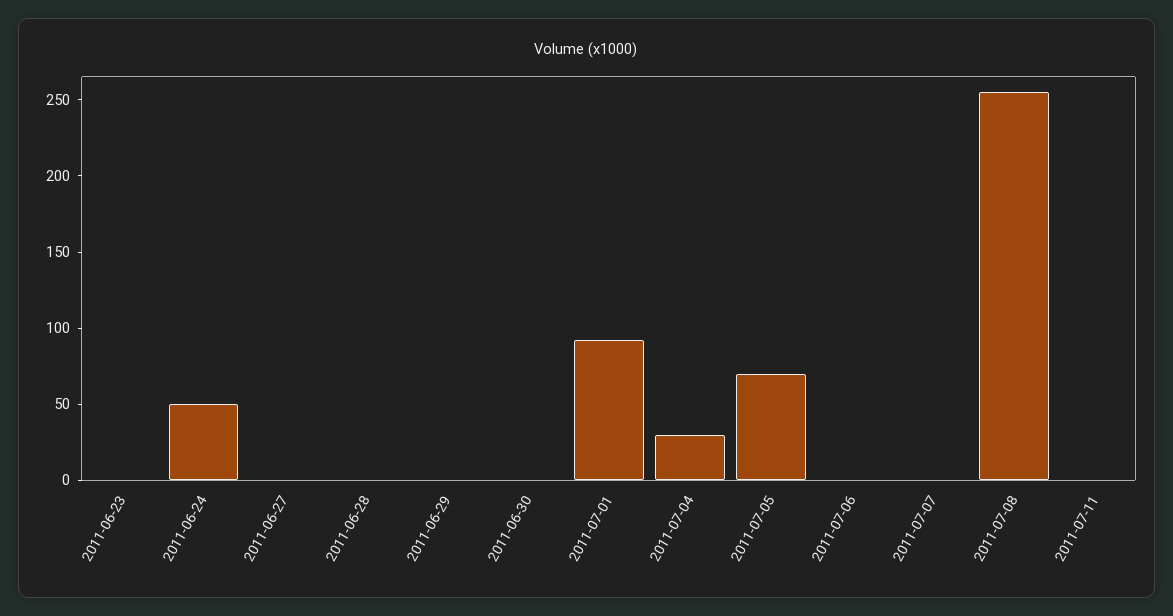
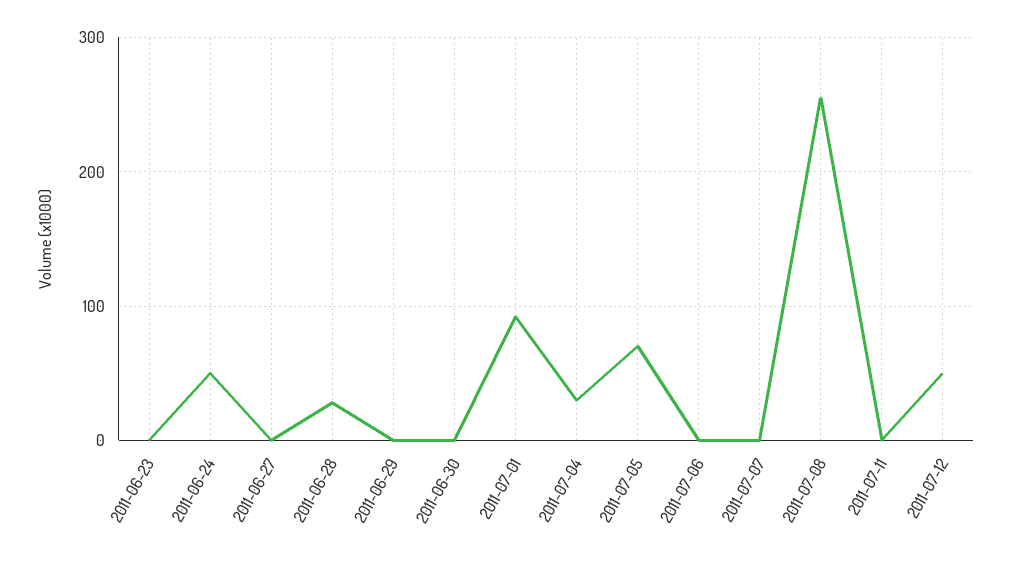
2011-06-28: 0 -> 30
2011-07-12: none -> 50

